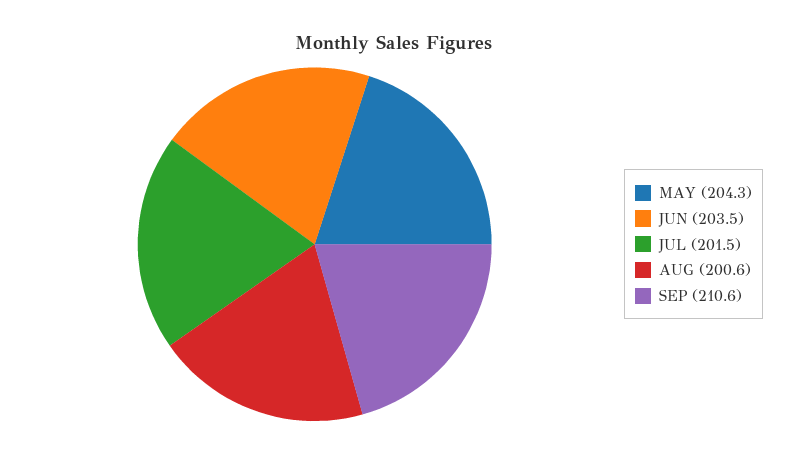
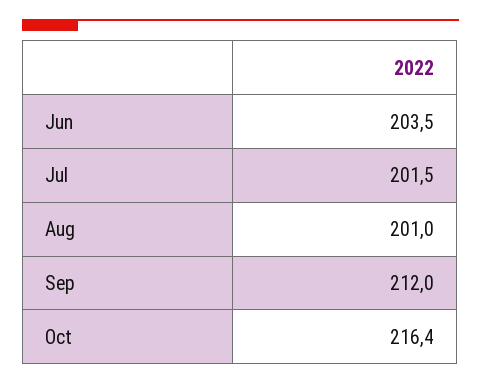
MAY: 204.3 -> none
AUG: 200.6 -> 201
SEP: 210.6 -> 212
Oct: none -> 216.4

